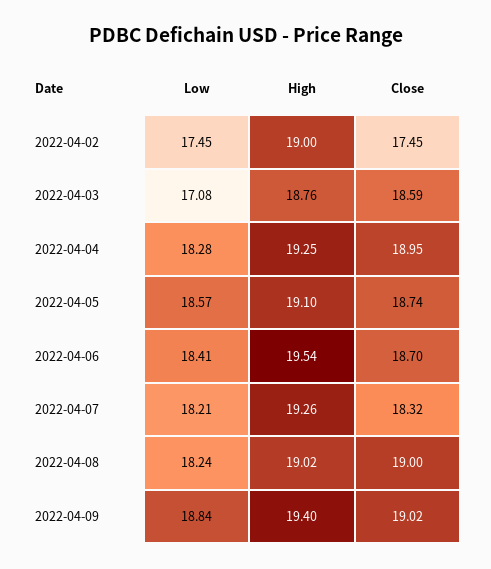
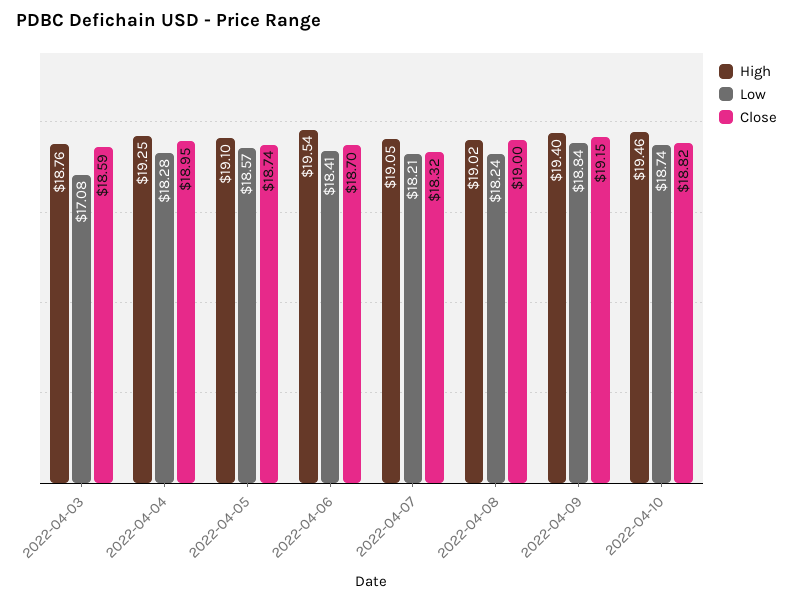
Low, 2022-04-02: 17.45 -> none
High, 2022-04-02: 19 -> none
Close, 2022-04-02: 17.45 -> none
High, 2022-04-07: 19.26 -> 19.05
Close, 2022-04-09: 19.02 -> 19.15
High, 2022-04-10: none -> 19.46
Low, 2022-04-10: none -> 18.74
Close, 2022-04-10: none -> 18.82

